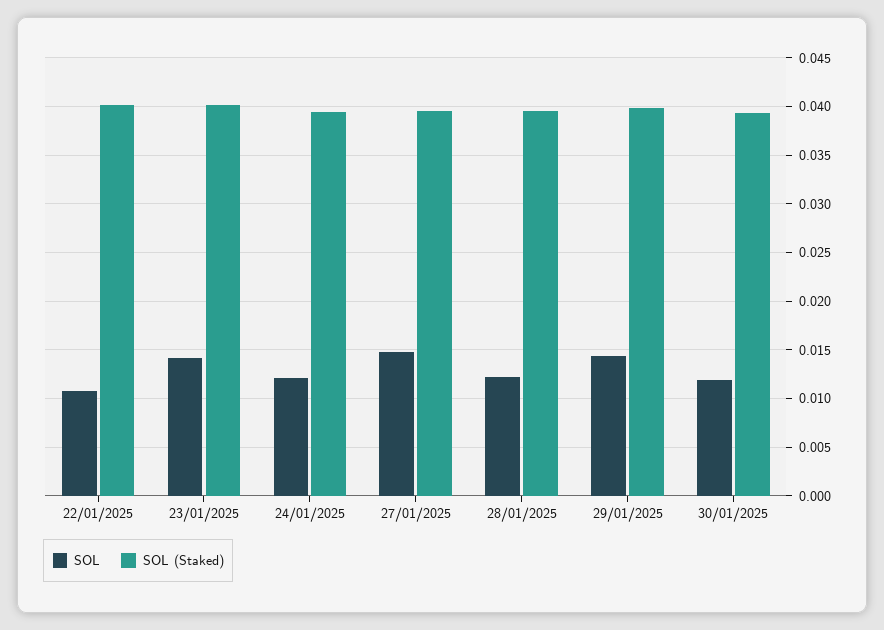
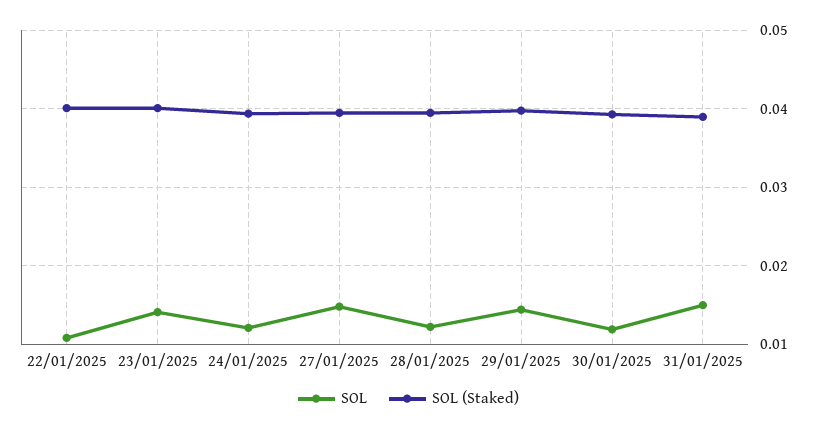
SOL, 31/01/2025: none -> 0.015
SOL (Staked), 31/01/2025: none -> 0.039

